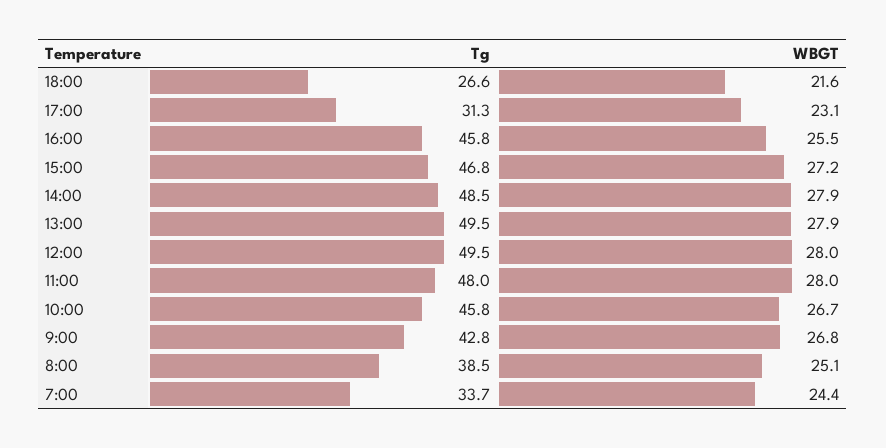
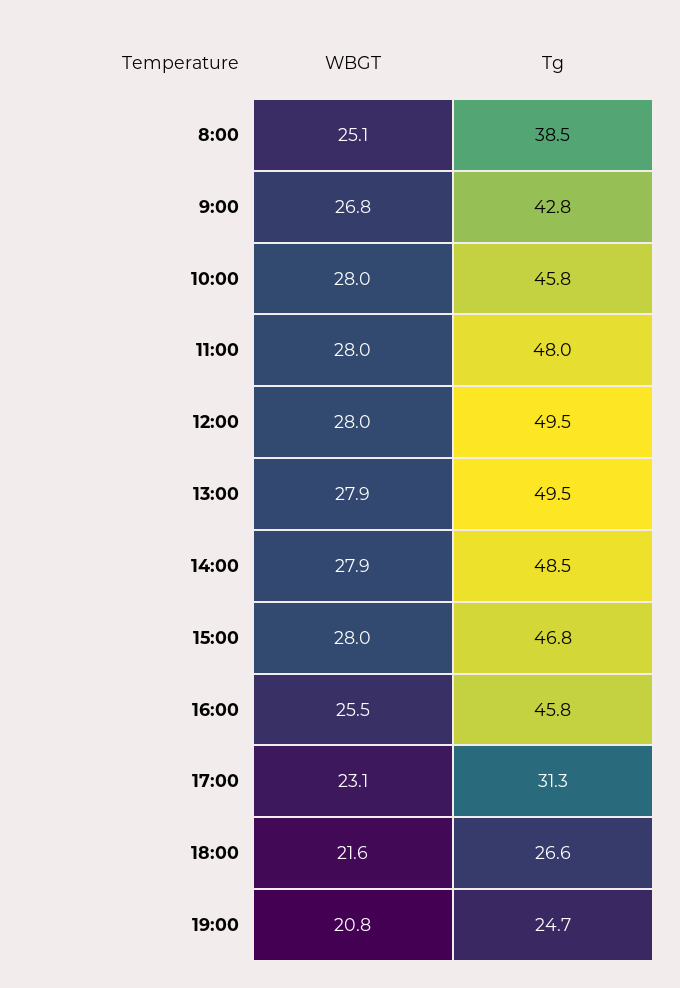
WBGT, 15:00: 27.2 -> 28
WBGT, 10:00: 26.7 -> 28
Tg, 7:00: 33.7 -> none
WBGT, 7:00: 24.4 -> none
WBGT, 19:00: none -> 20.8
Tg, 19:00: none -> 24.7

